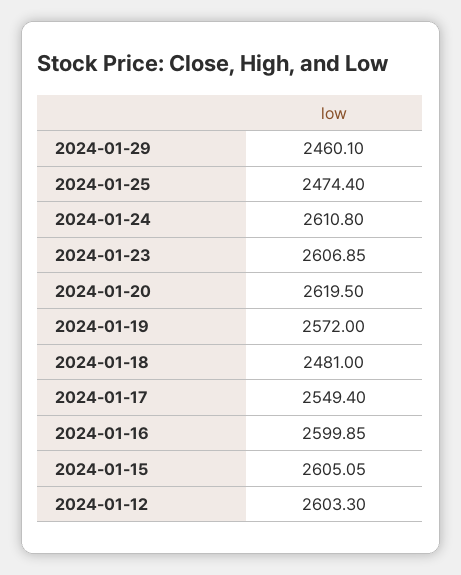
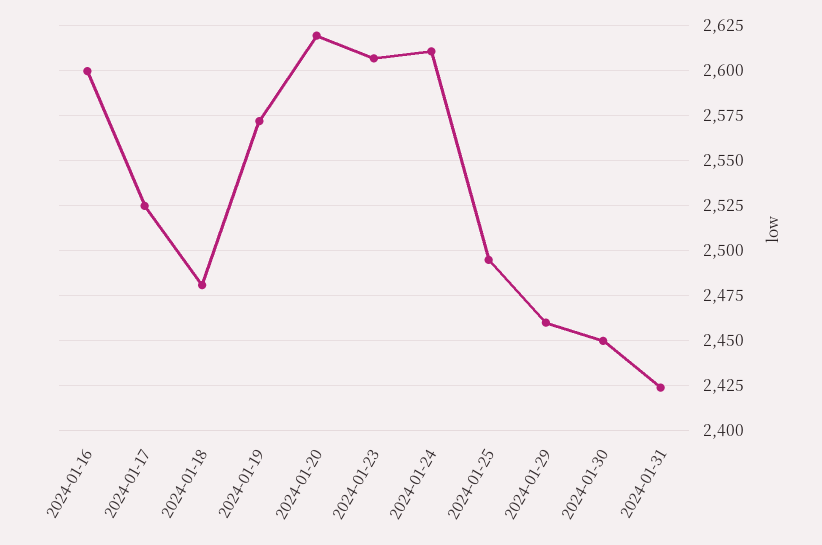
2024-01-25: 2474.4 -> 2495
2024-01-17: 2549.4 -> 2525
2024-01-15: 2605.05 -> none
2024-01-12: 2603.3 -> none
2024-01-30: none -> 2450
2024-01-31: none -> 2425

